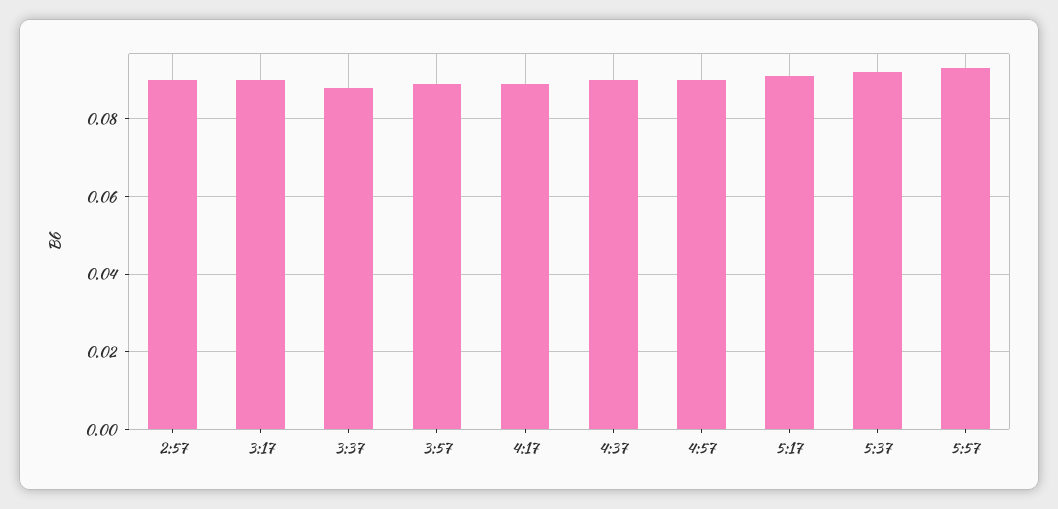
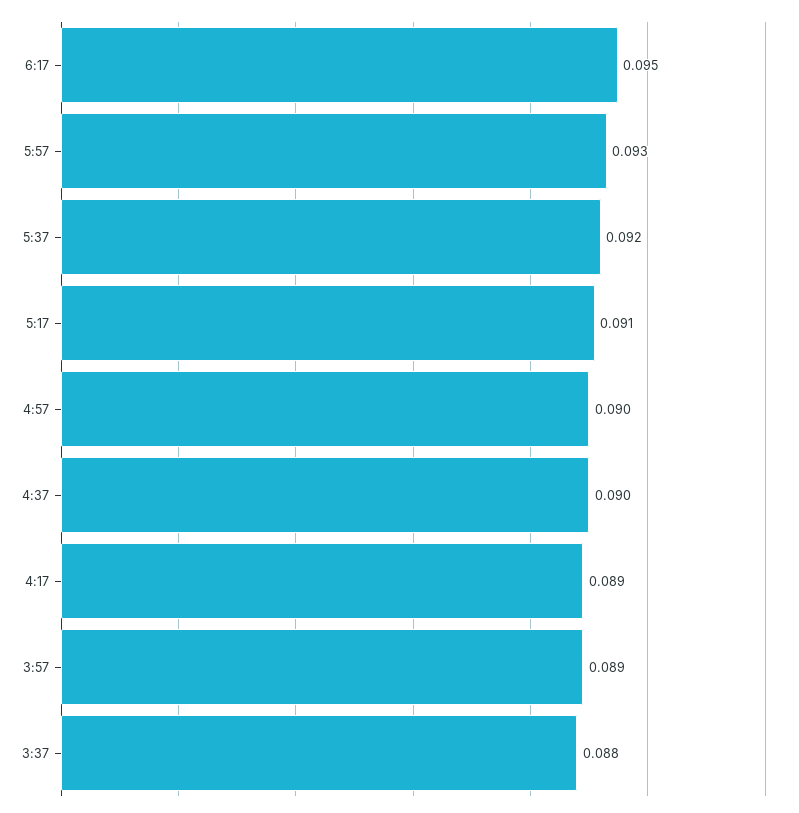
2:57: 0.09 -> none
3:17: 0.09 -> none
6:17: none -> 0.095

